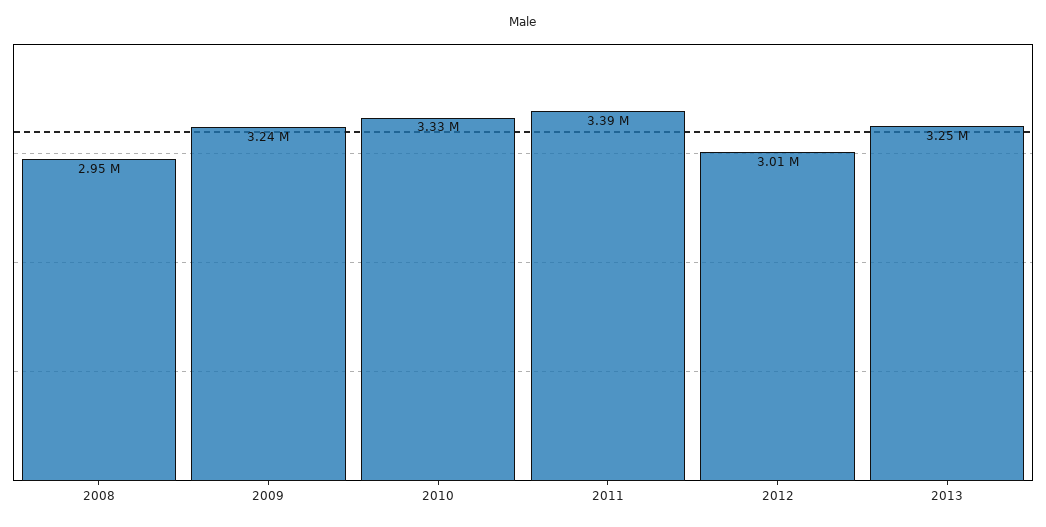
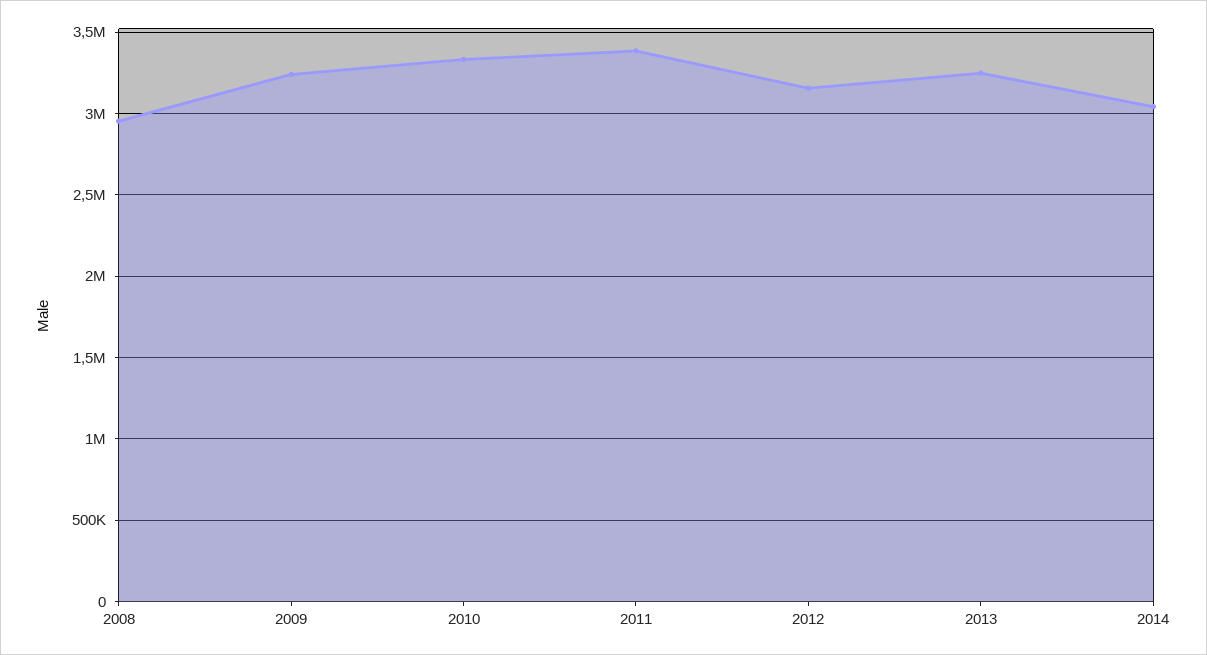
2012: 3010000 -> 3150000
2014: none -> 3050000

